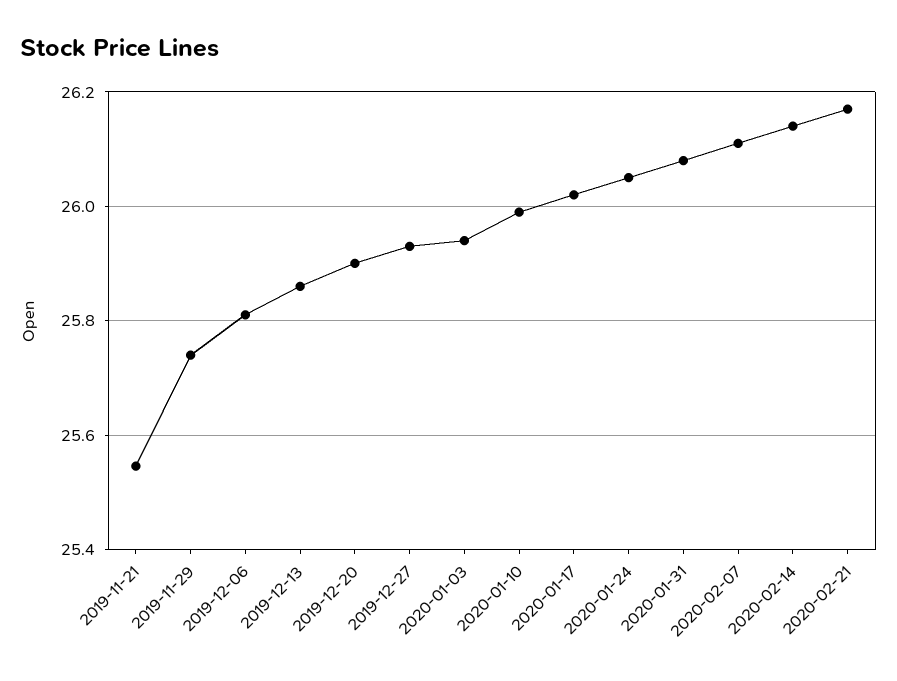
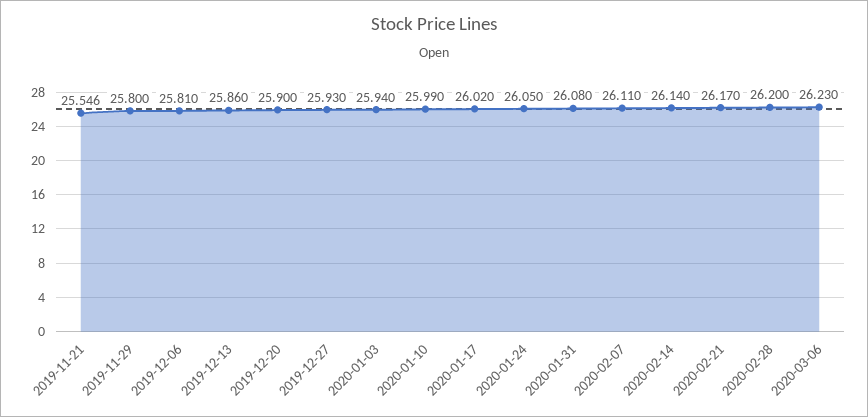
2019-11-29: 25.74 -> 25.8
2020-02-28: none -> 26.2
2020-03-06: none -> 26.23

